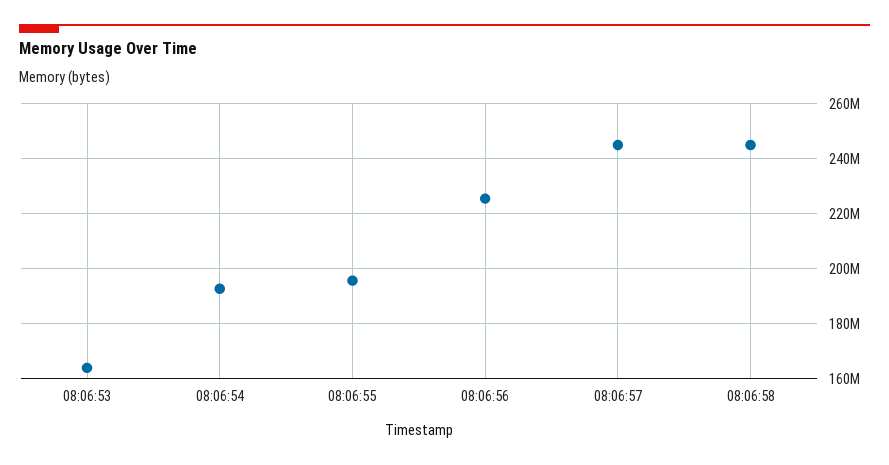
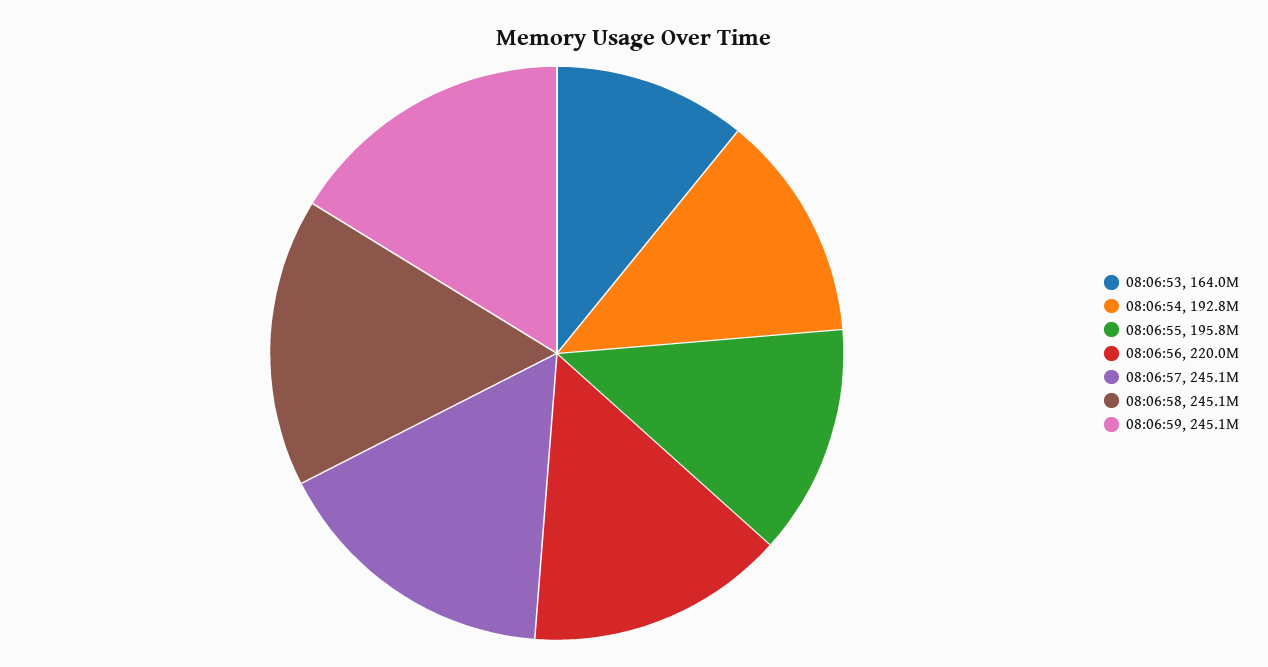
08:06:56: 225000000 -> 220000000
08:06:59: none -> 245100000

